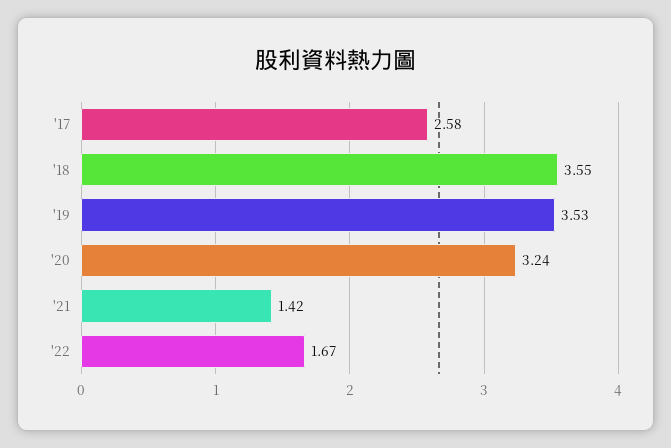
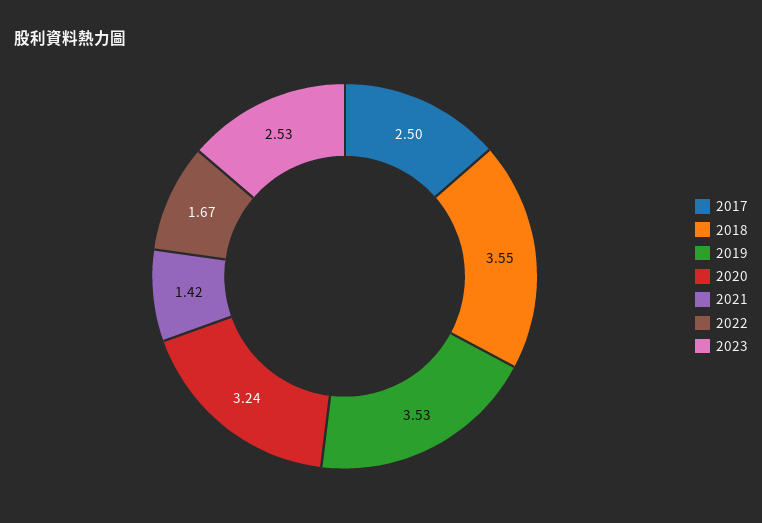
'17: 2.58 -> 2.5
2023: none -> 2.53

